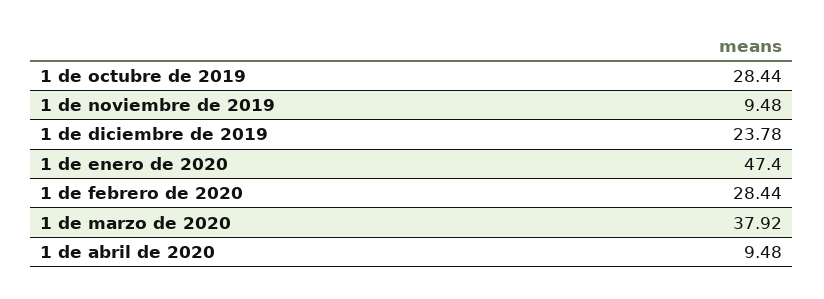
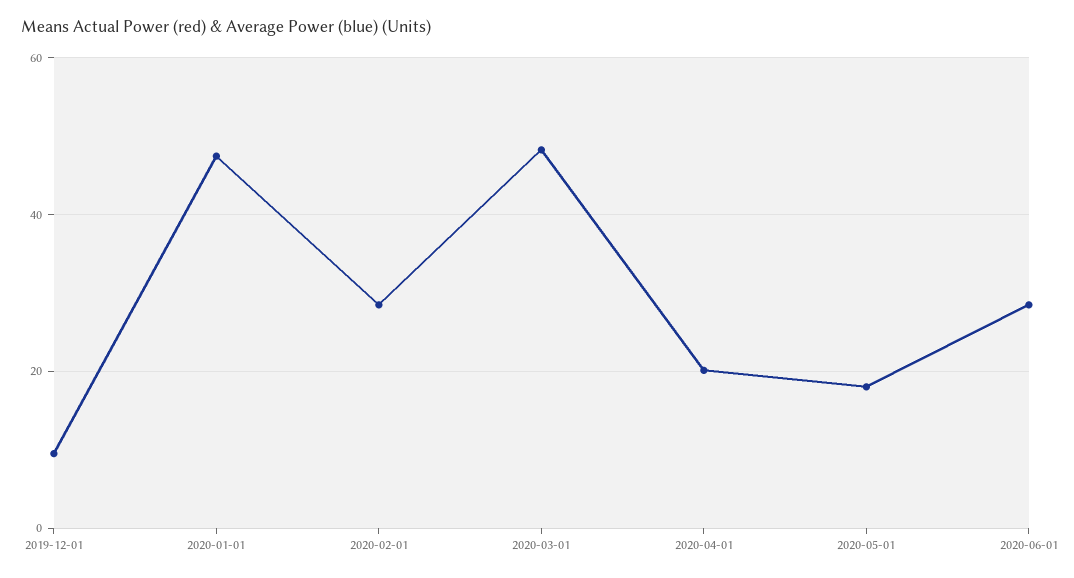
1 de octubre de 2019: 28.44 -> none
1 de noviembre de 2019: 9.48 -> none
1 de diciembre de 2019: 23.78 -> 10
1 de marzo de 2020: 37.92 -> 48
1 de abril de 2020: 9.48 -> 20
2020-05-01: none -> 18
2020-06-01: none -> 28

